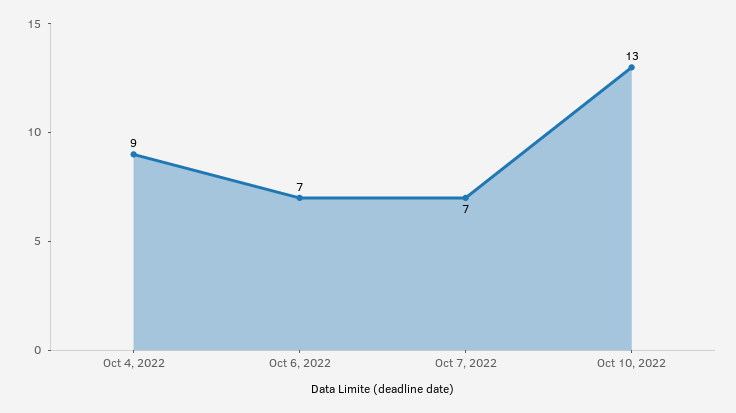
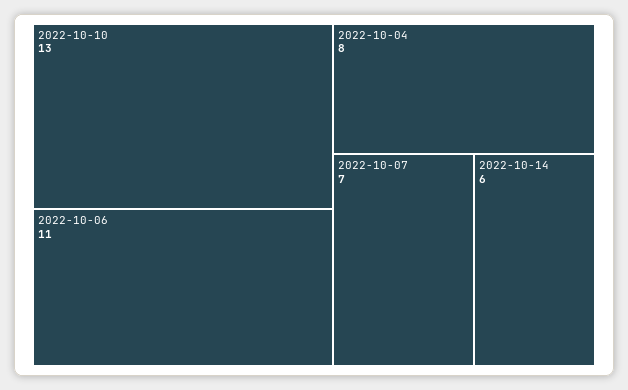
Oct 4, 2022: 9 -> 8
Oct 6, 2022: 7 -> 11
2022-10-14: none -> 6

